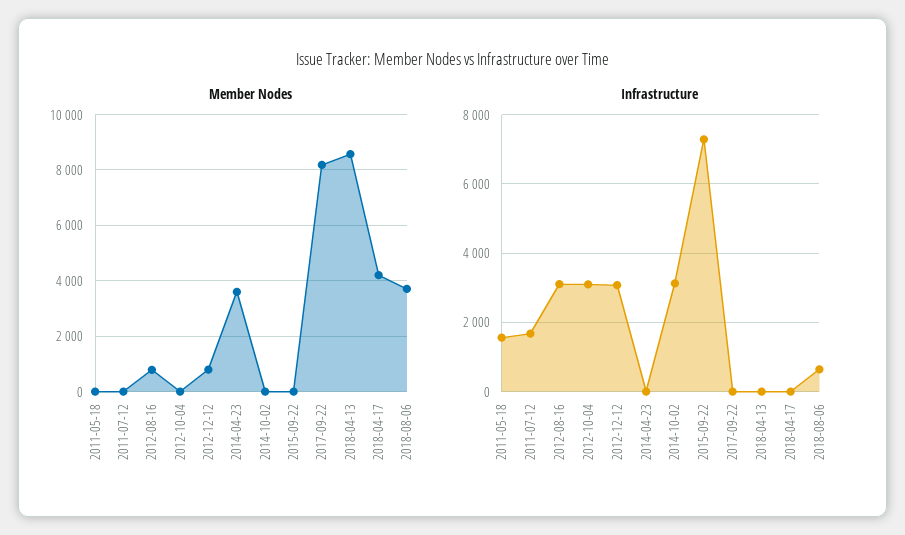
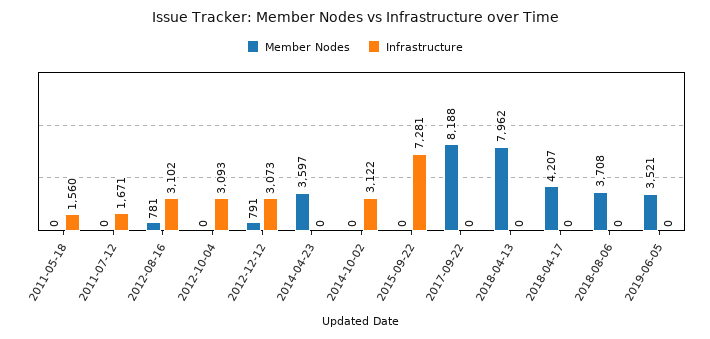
Member Nodes, 2018-04-13: 8500 -> 7962
Infrastructure, 2018-08-06: 600 -> 0
Member Nodes, 2019-06-05: none -> 3521
Infrastructure, 2019-06-05: none -> 0

